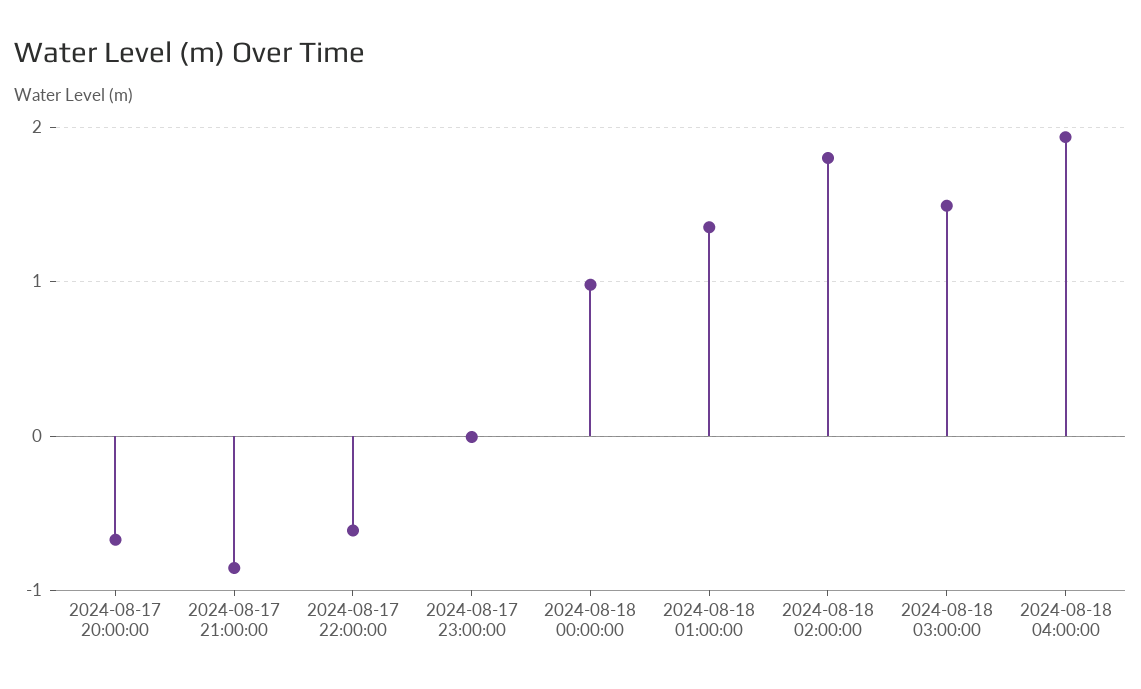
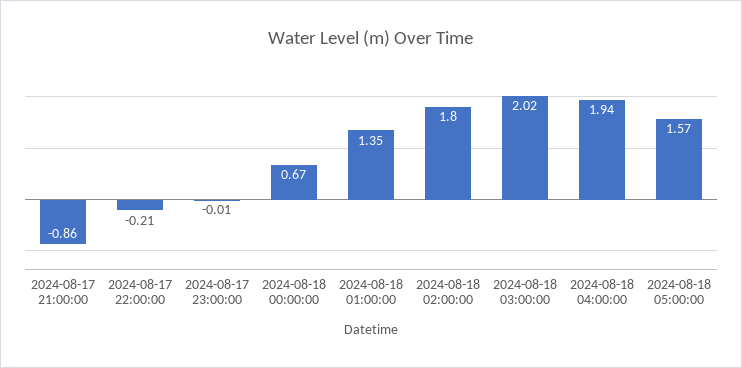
2024-08-17 20:00:00: -0.7 -> none
2024-08-17 22:00:00: -0.6 -> -0.21
2024-08-18 00:00:00: 1 -> 0.67
2024-08-18 03:00:00: 1.5 -> 2.02
2024-08-18 05:00:00: none -> 1.57

